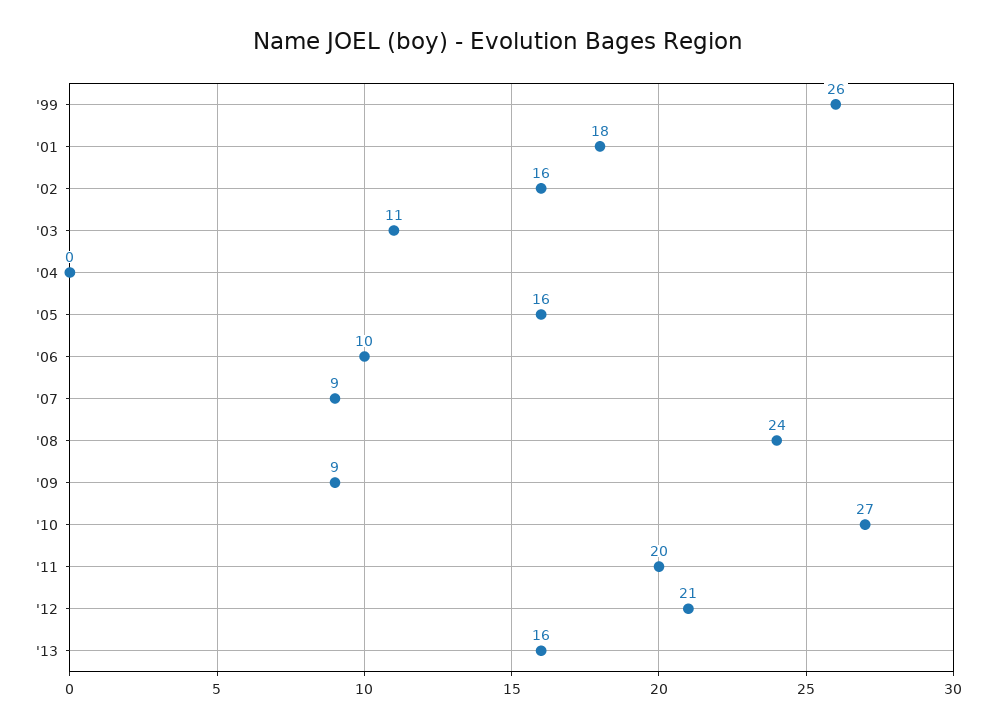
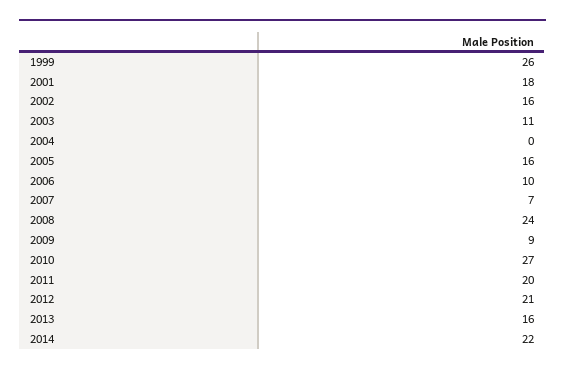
'07: 9 -> 7
2014: none -> 22

